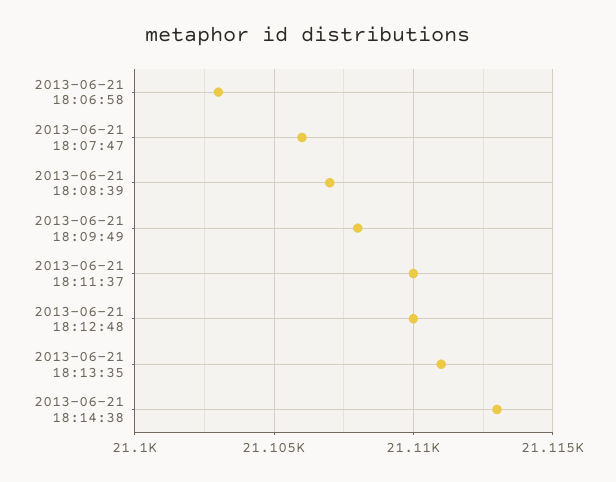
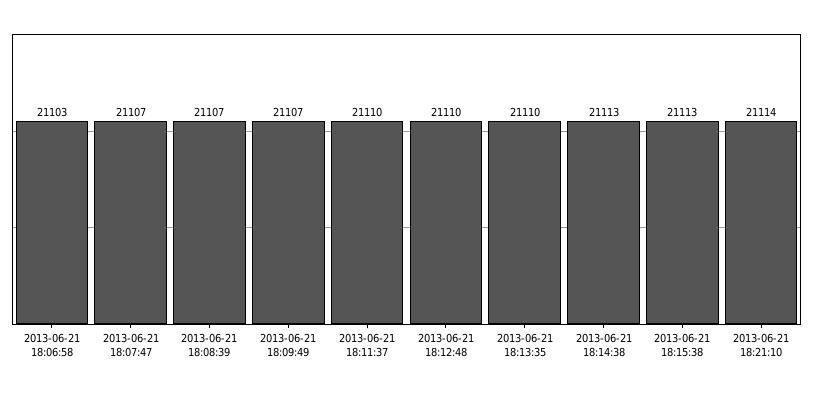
2013-06-21 18:07:47: 21106 -> 21107
2013-06-21 18:09:49: 21108 -> 21107
2013-06-21 18:13:35: 21111 -> 21110
2013-06-21 18:15:38: none -> 21113
2013-06-21 18:21:10: none -> 21114

